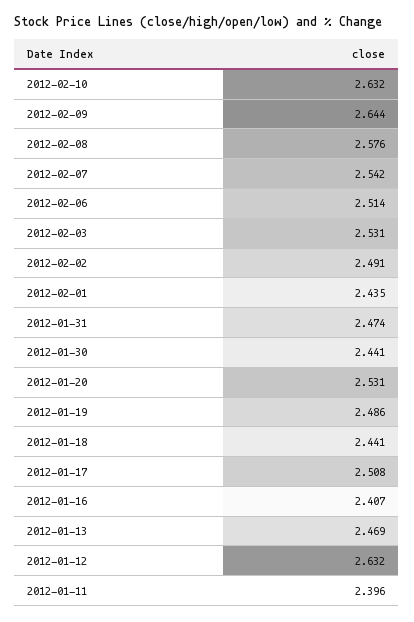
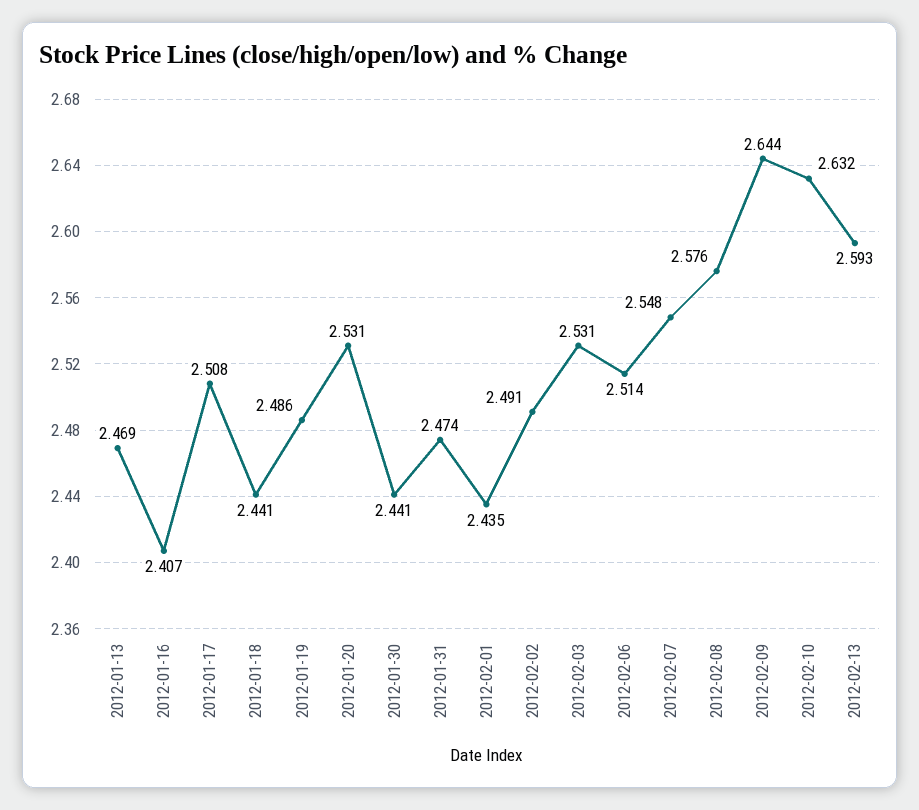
2012-02-07: 2.542 -> 2.548
2012-01-12: 2.632 -> none
2012-01-11: 2.396 -> none
2012-02-13: none -> 2.593

